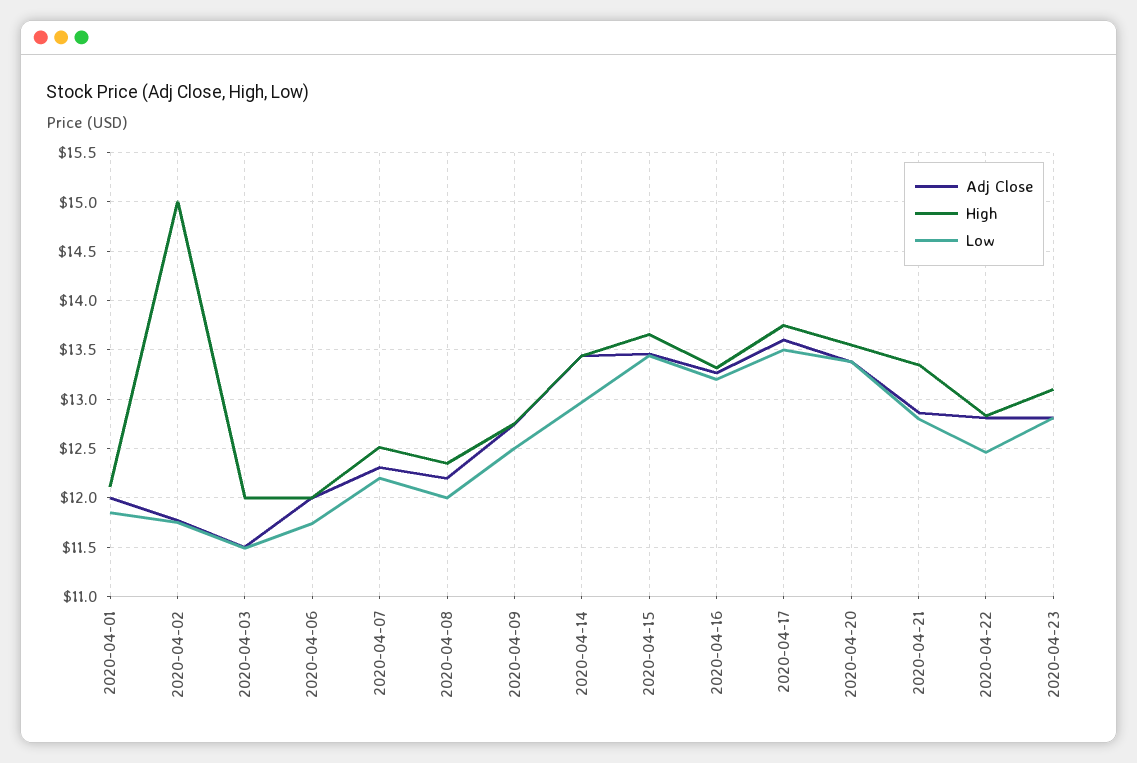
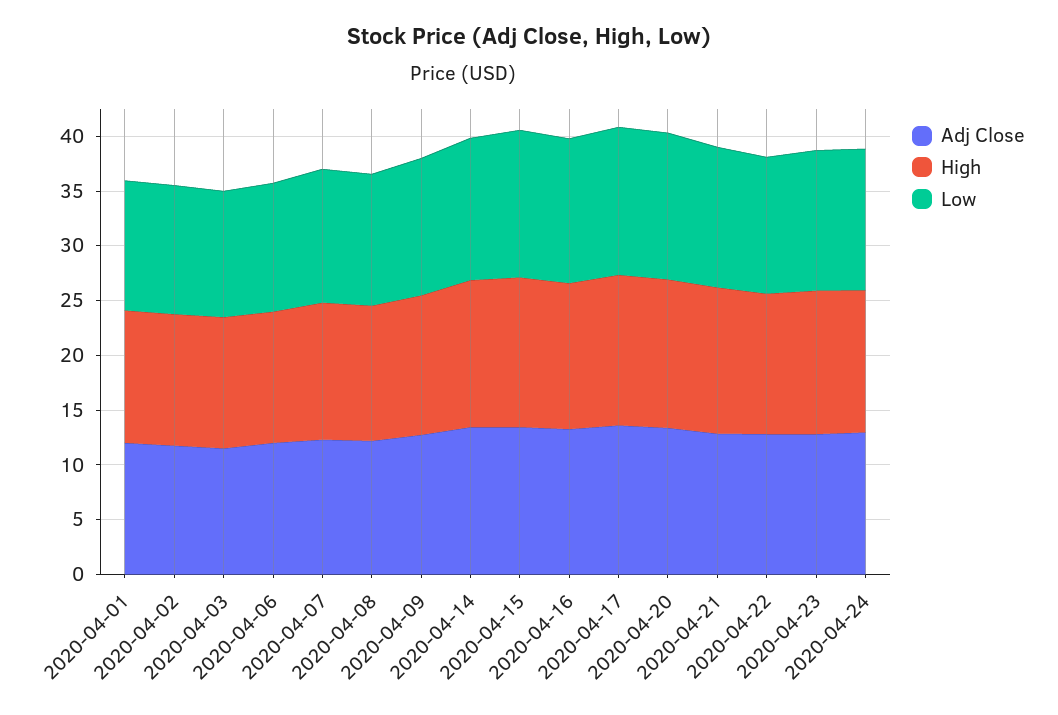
High, 2020-04-02: 15 -> 12
Adj Close, 2020-04-24: none -> 13
High, 2020-04-24: none -> 13
Low, 2020-04-24: none -> 13

